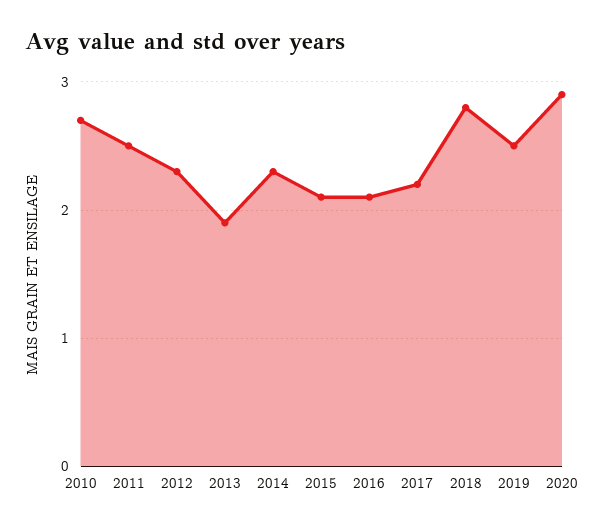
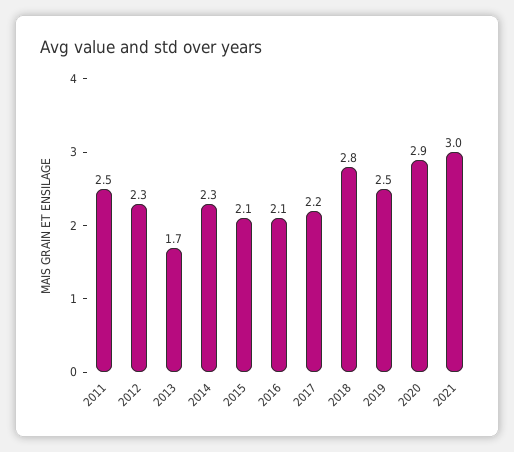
2010: 2.7 -> none
2013: 1.9 -> 1.7
2021: none -> 3

